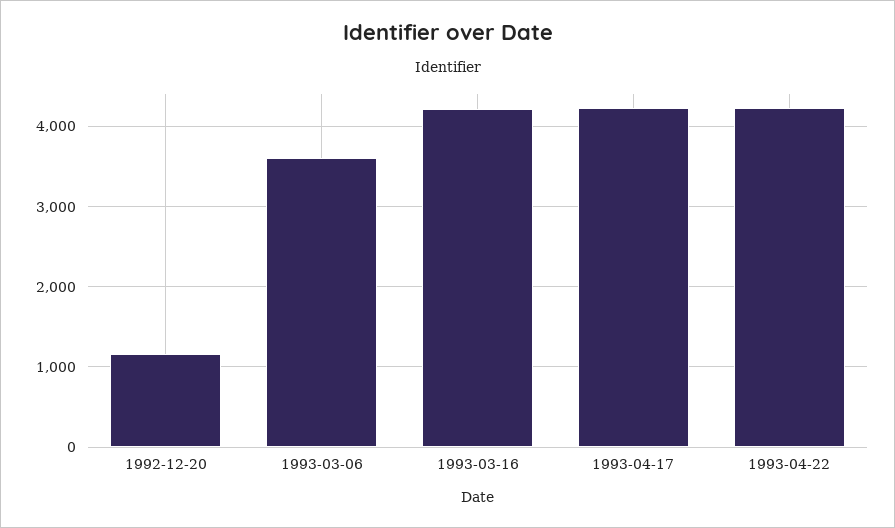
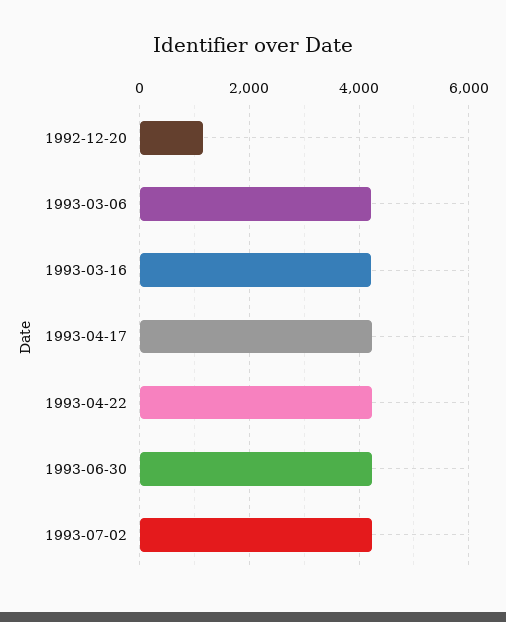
1993-03-06: 3600 -> 4200
1993-06-30: none -> 4200
1993-07-02: none -> 4200

